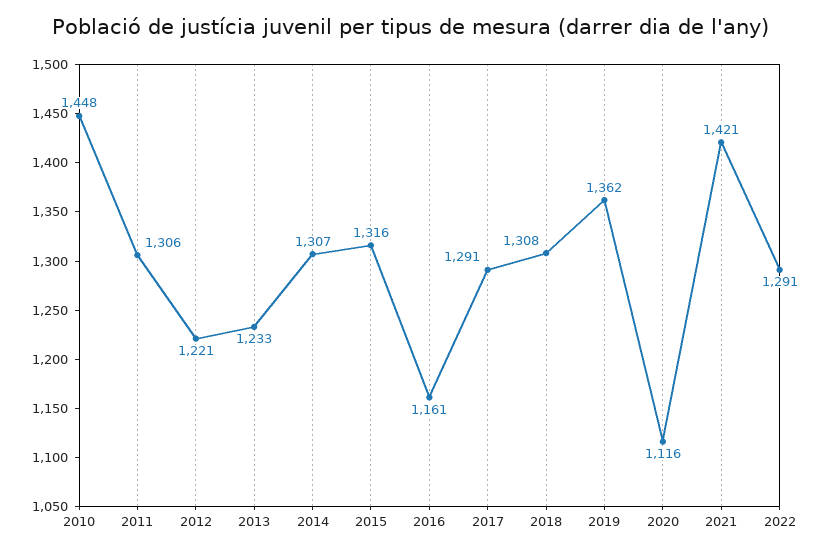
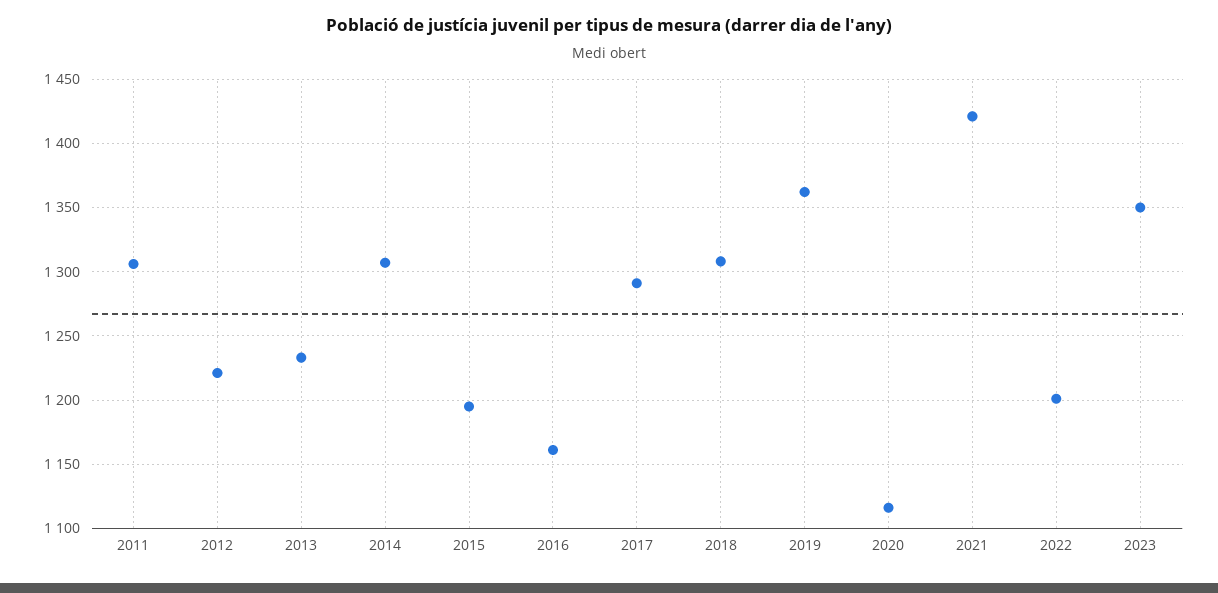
2010: 1448 -> none
2015: 1316 -> 1195
2022: 1291 -> 1200
2023: none -> 1350

